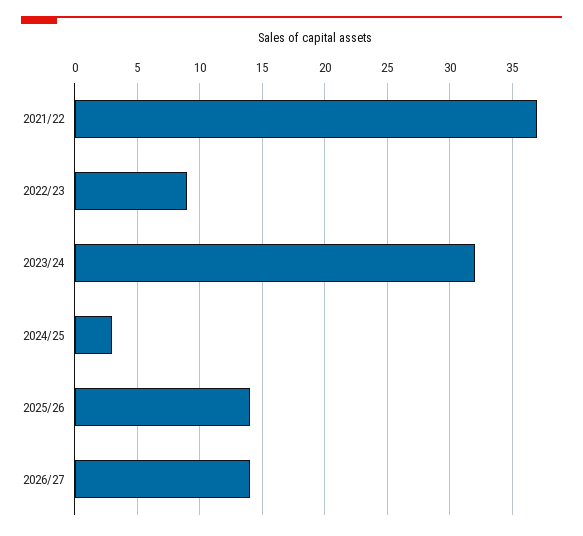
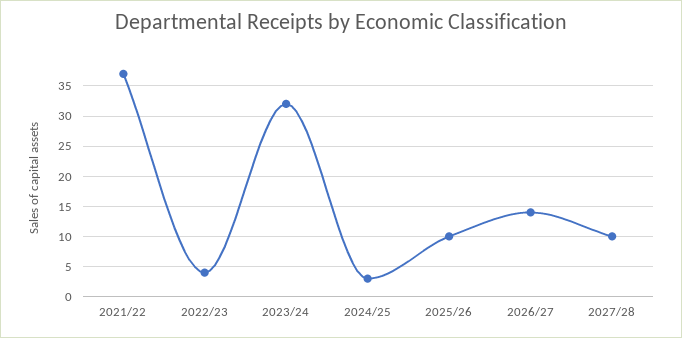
2022/23: 9 -> 4
2025/26: 14 -> 10
2027/28: none -> 10

